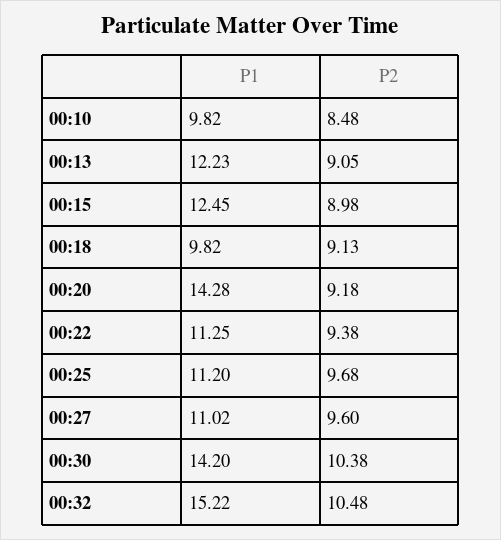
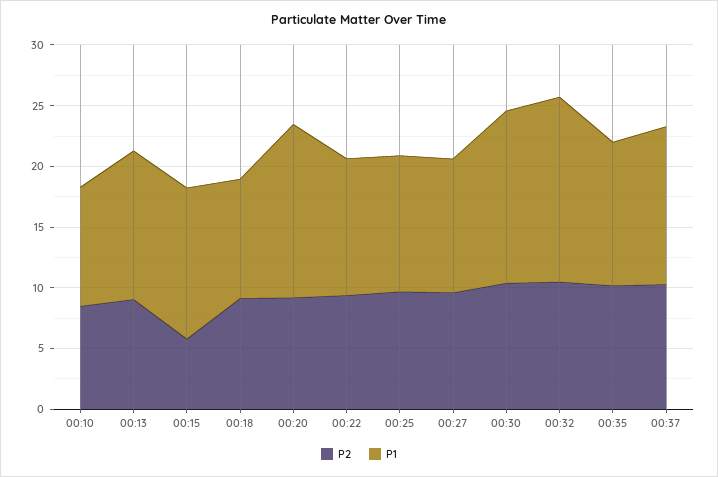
P2, 00:15: 8.98 -> 6
P2, 00:35: none -> 10
P1, 00:35: none -> 12
P2, 00:37: none -> 10
P1, 00:37: none -> 13

